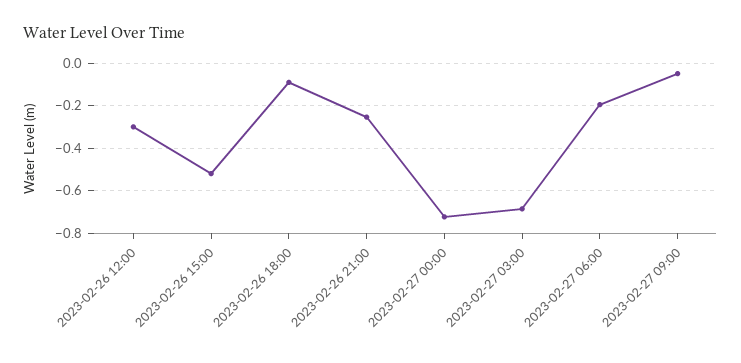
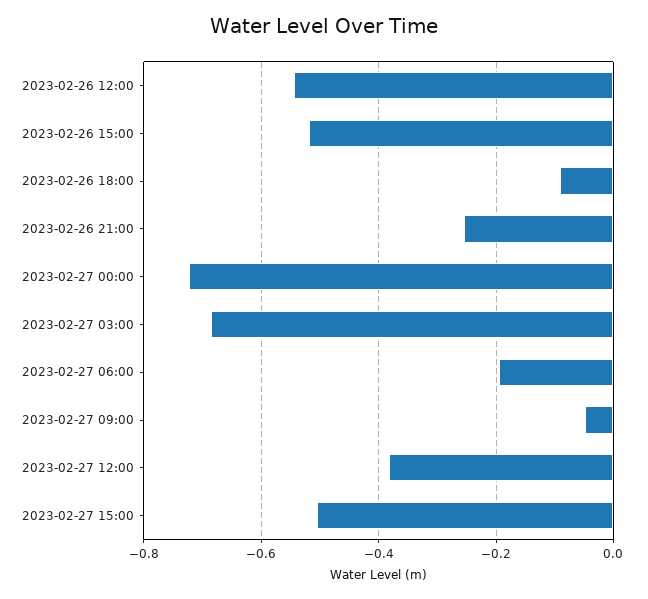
2023-02-26 12:00: -0.3 -> -0.54
2023-02-27 12:00: none -> -0.38
2023-02-27 15:00: none -> -0.5

